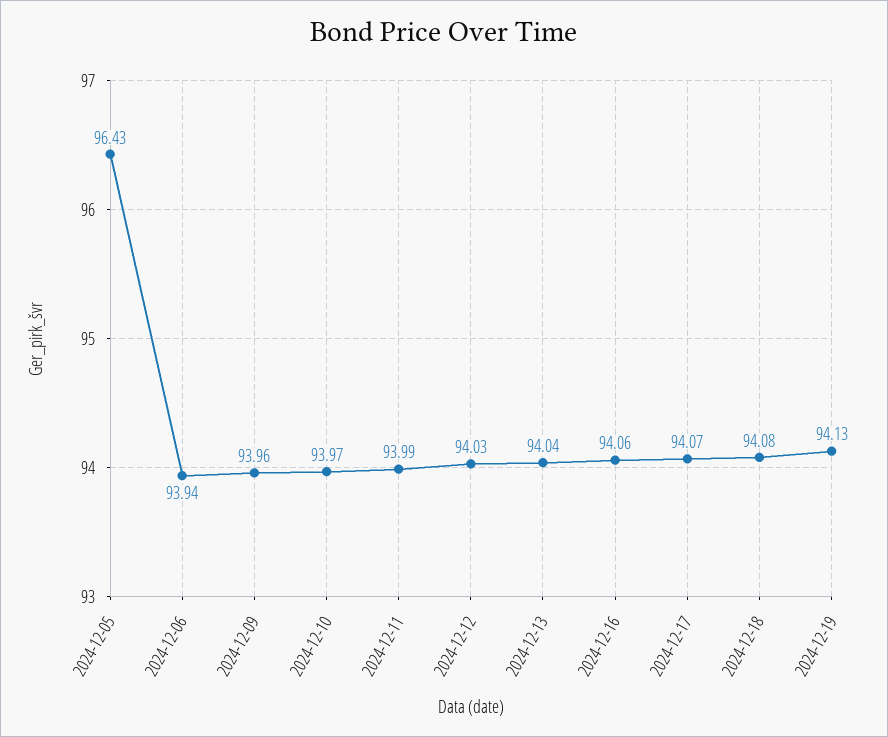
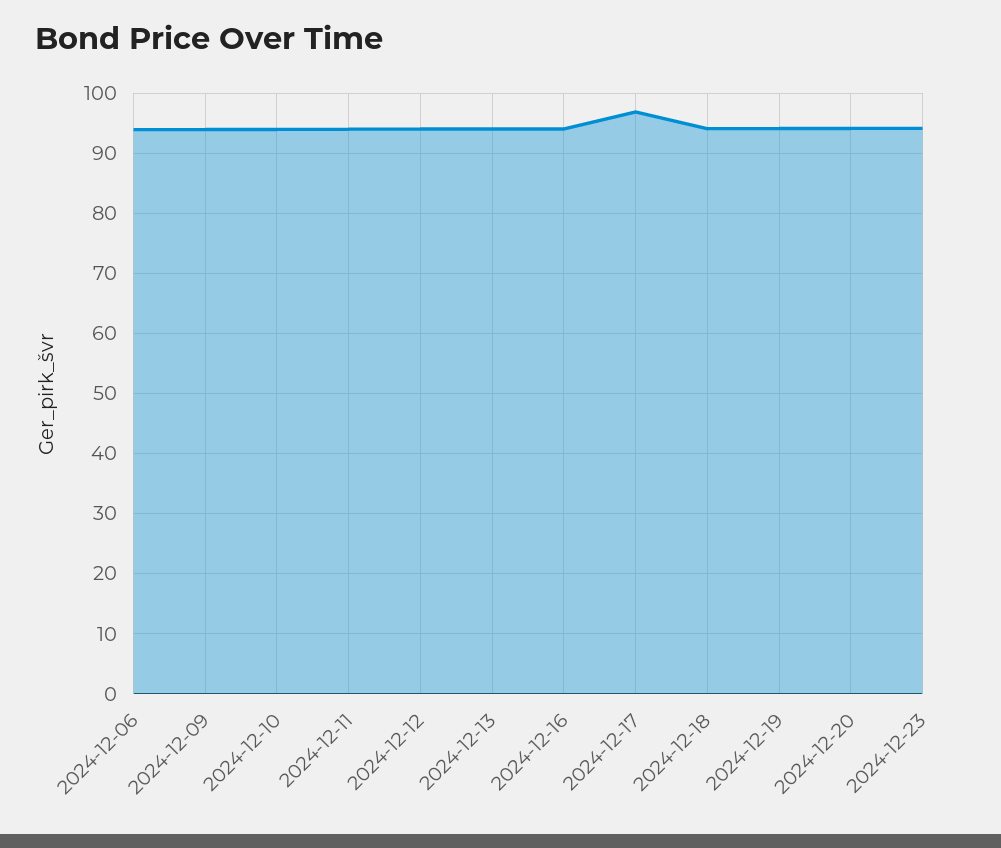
2024-12-05: 96.43 -> none
2024-12-17: 94.07 -> 97
2024-12-20: none -> 94
2024-12-23: none -> 94

